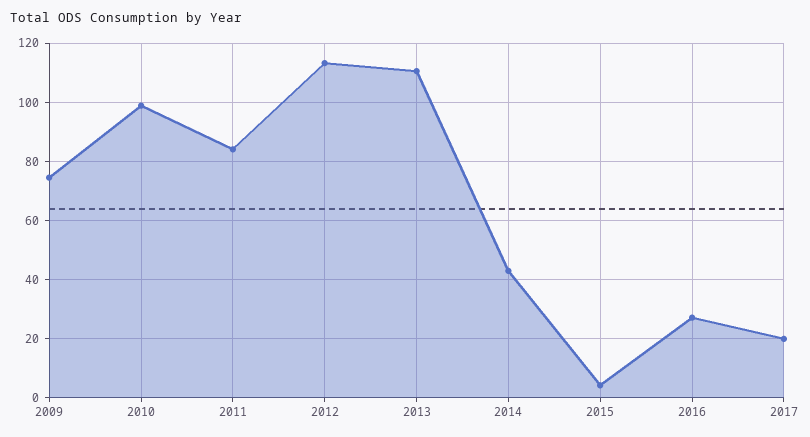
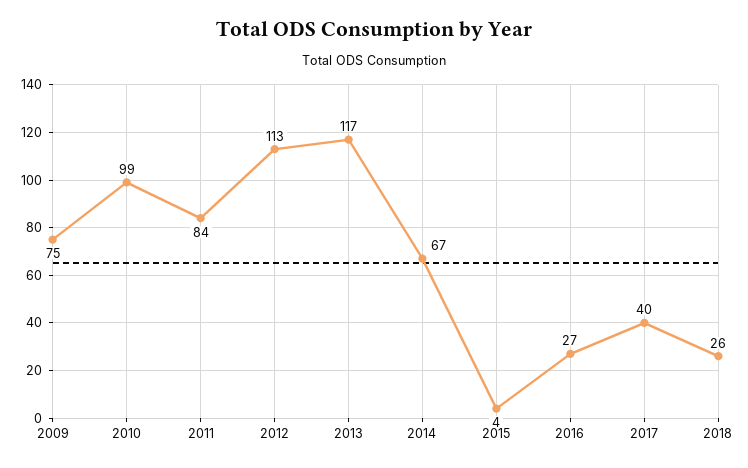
2013: 110 -> 117
2014: 42.5 -> 67
2017: 20 -> 40
2018: none -> 26

